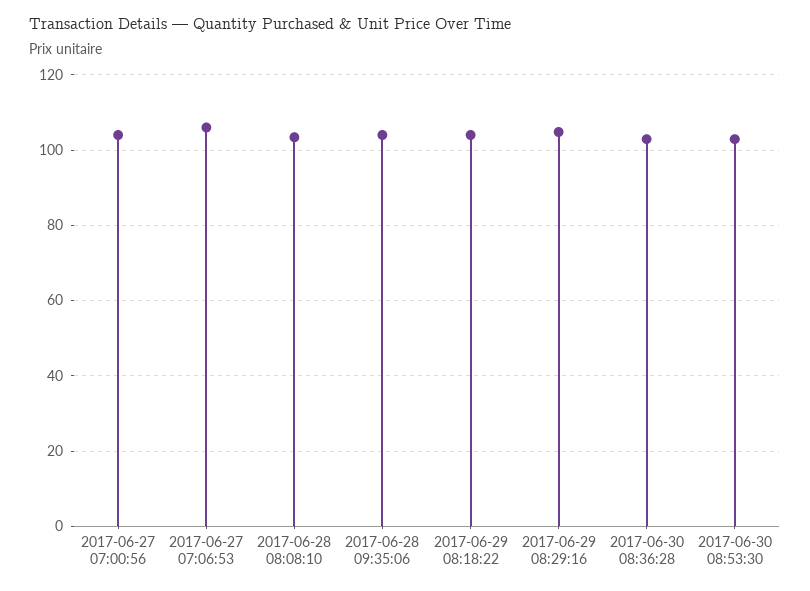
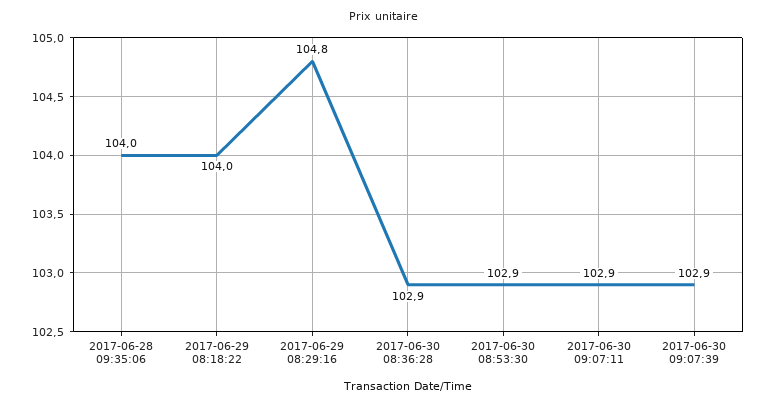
2017-06-27 07:00:56: 104 -> none
2017-06-27 07:06:53: 106 -> none
2017-06-28 08:08:10: 104 -> none
2017-06-30 09:07:11: none -> 102.9
2017-06-30 09:07:39: none -> 102.9

